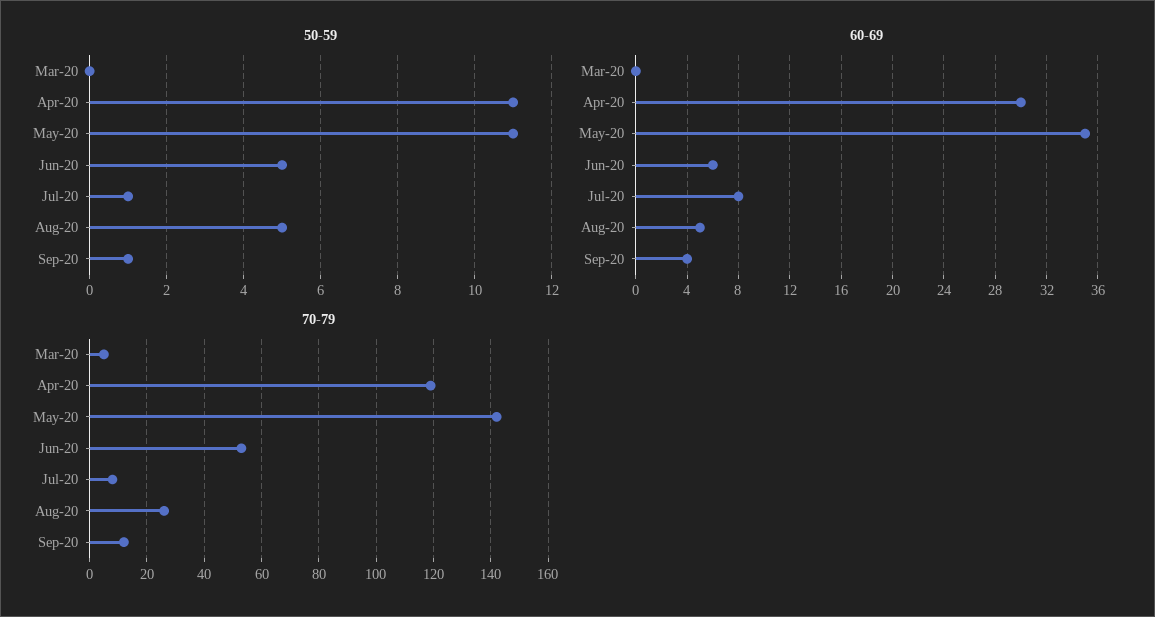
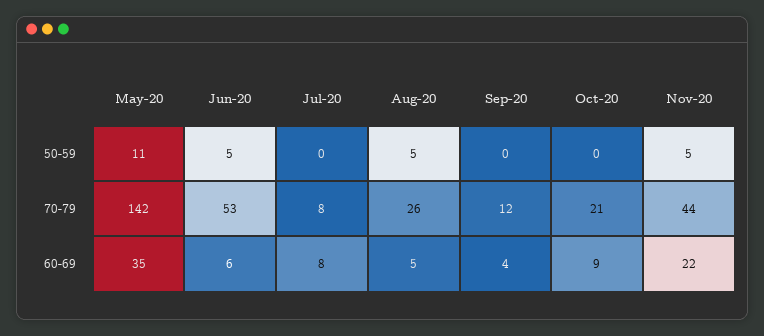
50-59, Mar-20: 0 -> none
50-59, Apr-20: 11 -> none
50-59, Jul-20: 1 -> 0
50-59, Sep-20: 1 -> 0
60-69, Mar-20: 0 -> none
60-69, Apr-20: 30 -> none
70-79, Mar-20: 5 -> none
70-79, Apr-20: 120 -> none
50-59, Oct-20: none -> 0
50-59, Nov-20: none -> 5
70-79, Oct-20: none -> 21
70-79, Nov-20: none -> 44
60-69, Oct-20: none -> 9
60-69, Nov-20: none -> 22

